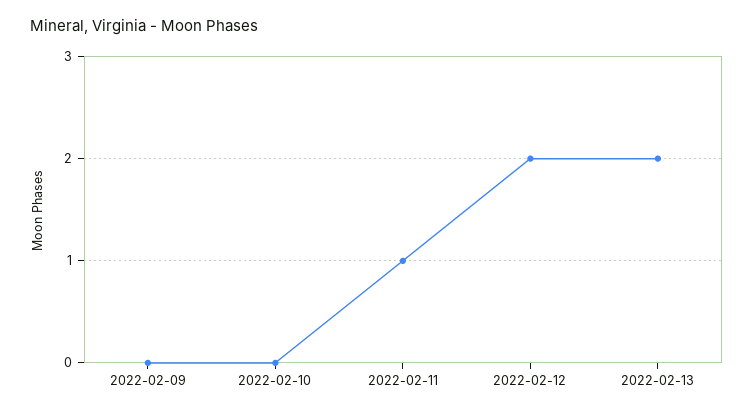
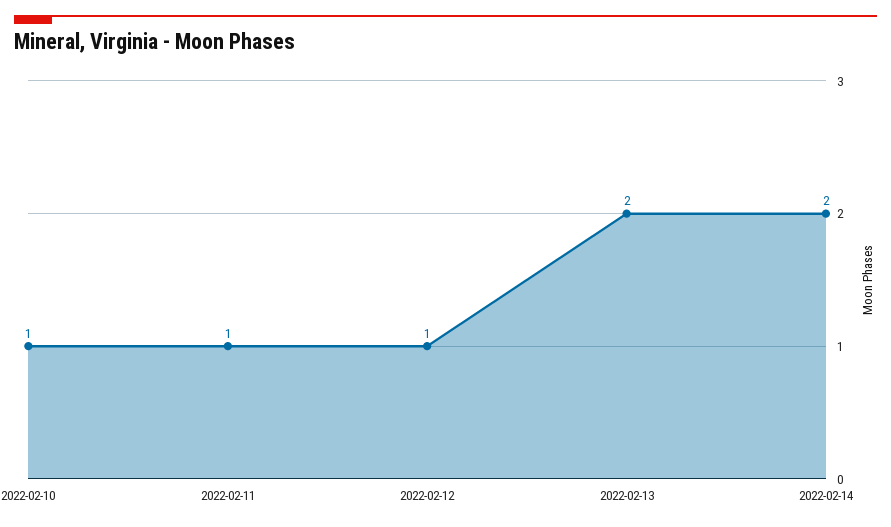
2022-02-09: 0 -> none
2022-02-10: 0 -> 1
2022-02-12: 2 -> 1
2022-02-14: none -> 2

